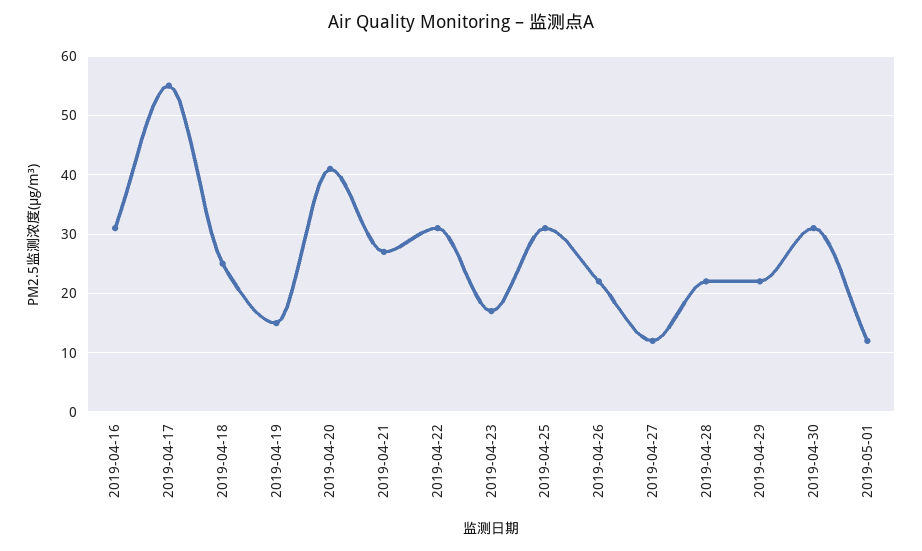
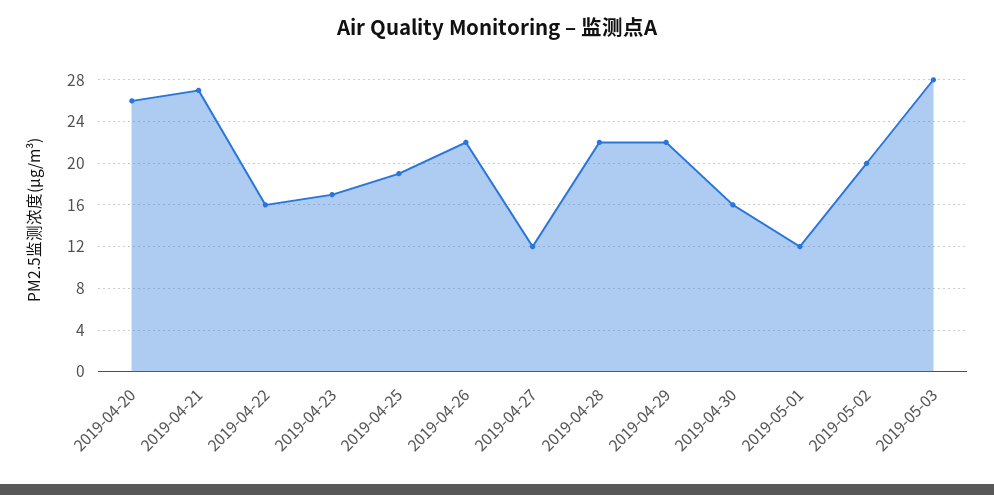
2019-04-16: 30 -> none
2019-04-17: 55 -> none
2019-04-18: 25 -> none
2019-04-19: 15 -> none
2019-04-20: 40 -> 26
2019-04-22: 30 -> 16
2019-04-25: 30 -> 19
2019-04-30: 30 -> 16
2019-05-02: none -> 20
2019-05-03: none -> 28

